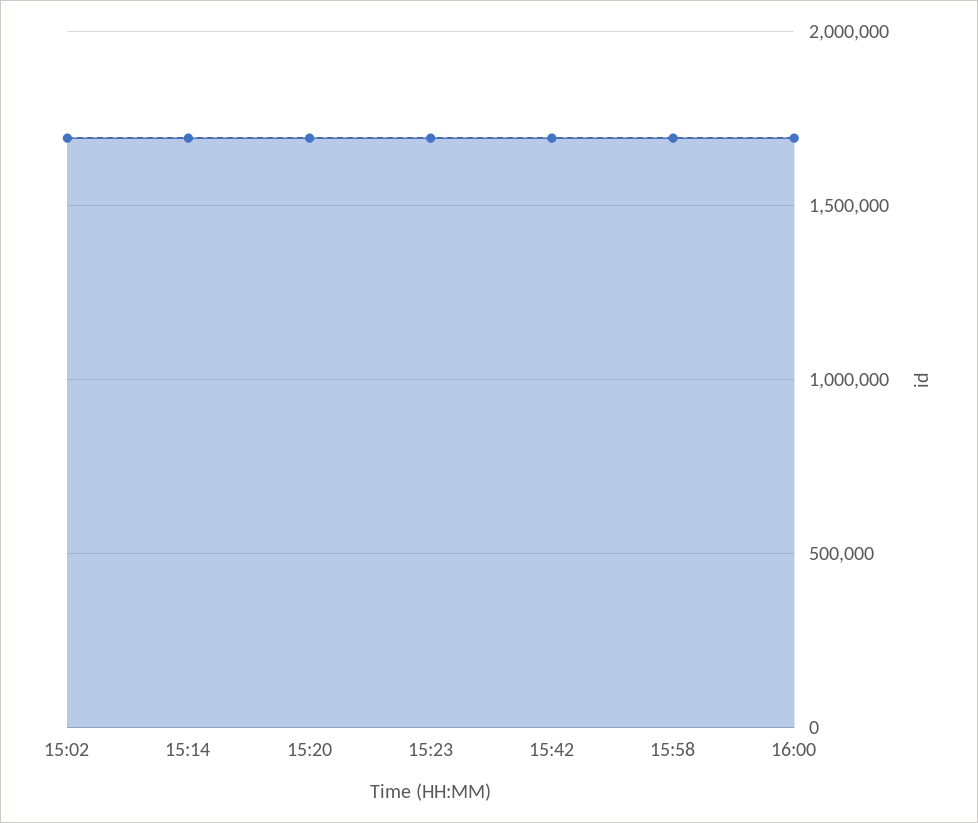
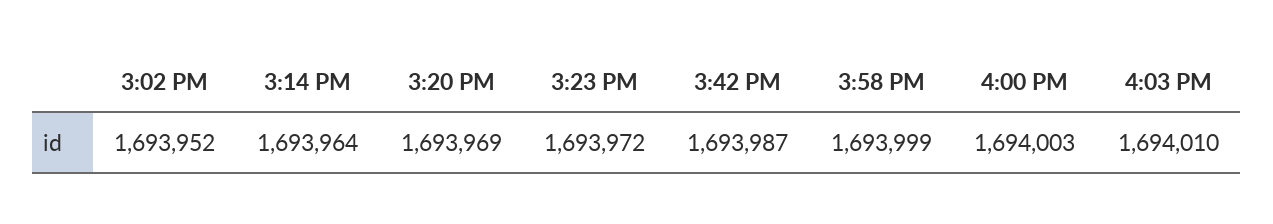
4:03 PM: none -> 1694010

